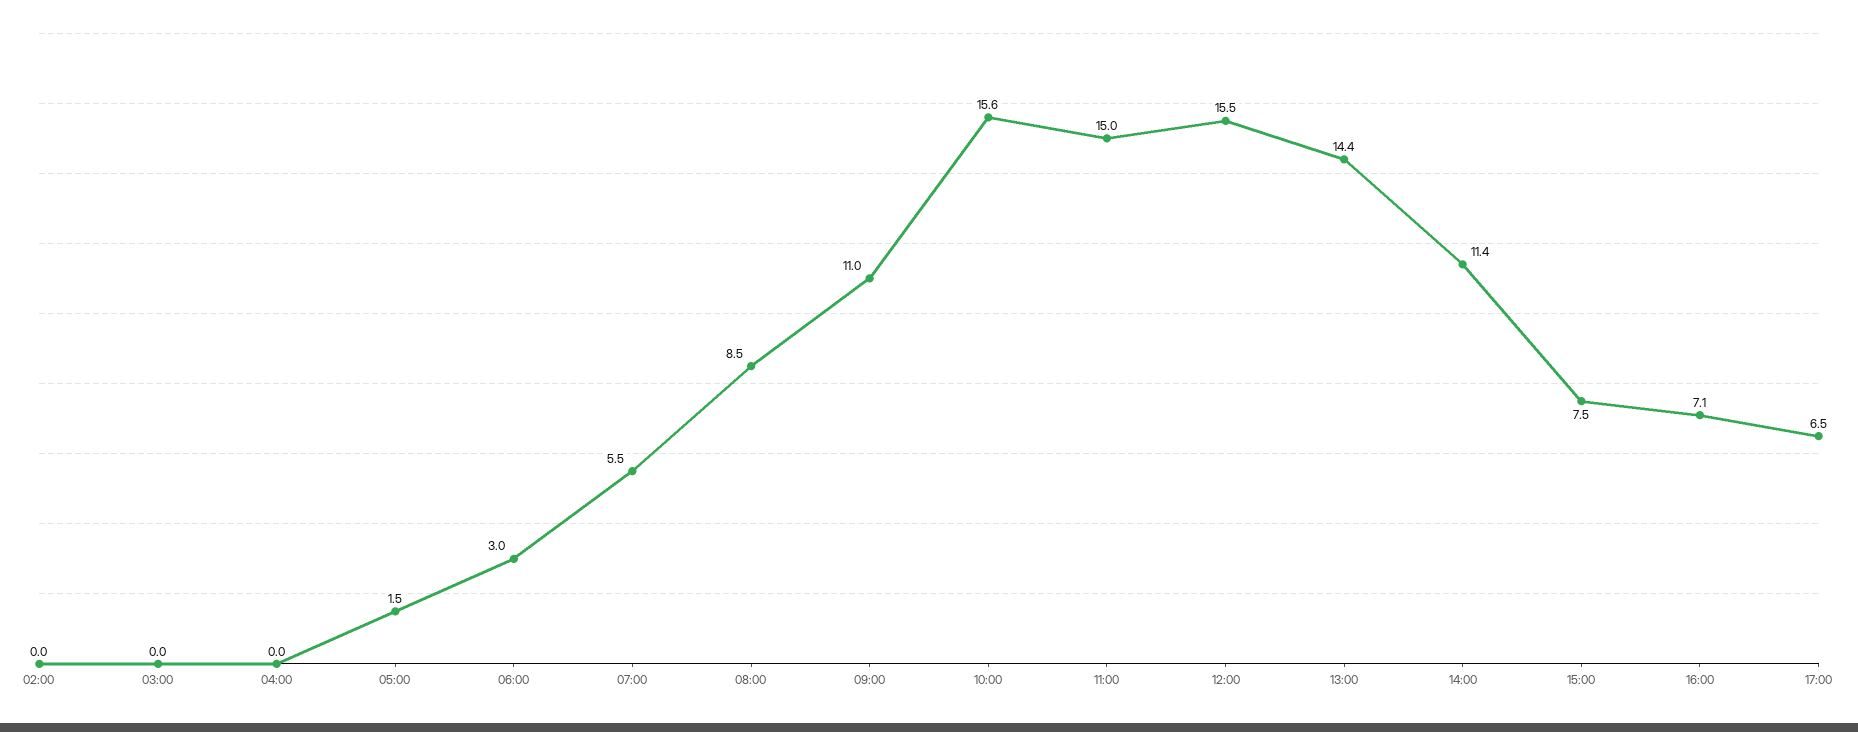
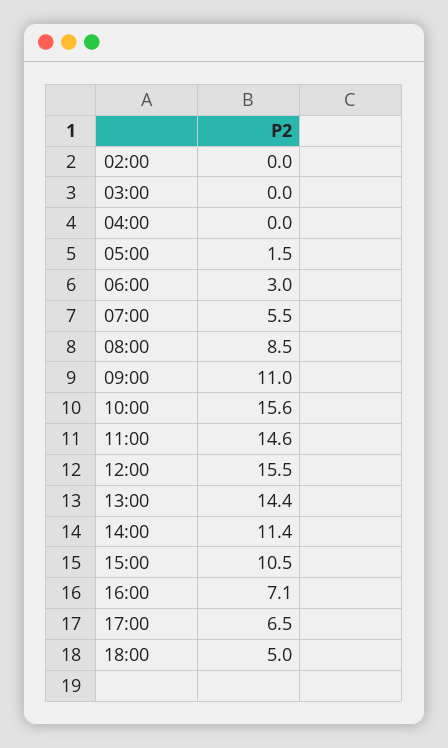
11:00: 15 -> 14.6
15:00: 7.5 -> 10.5
18:00: none -> 5

